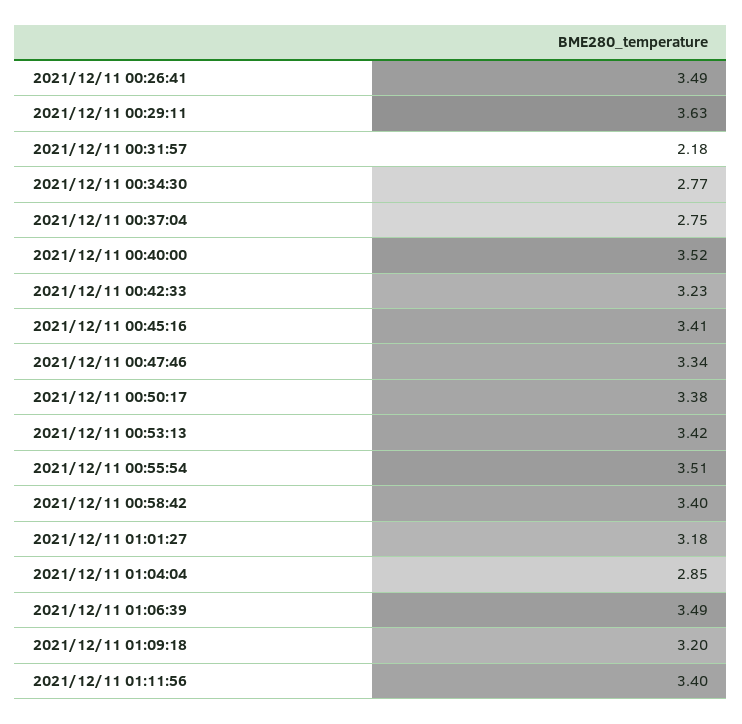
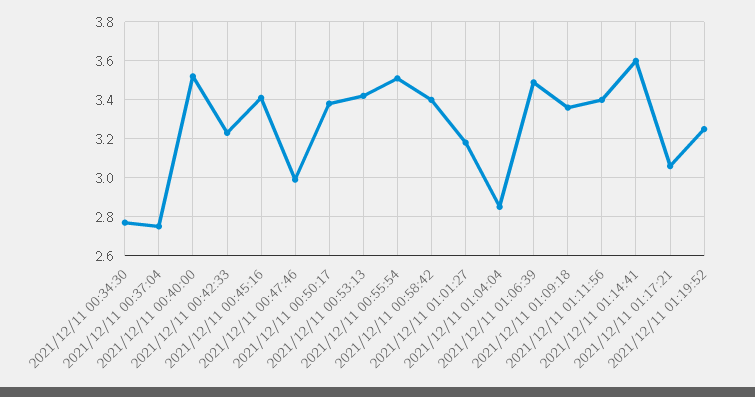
2021/12/11 00:26:41: 3.49 -> none
2021/12/11 00:29:11: 3.63 -> none
2021/12/11 00:31:57: 2.18 -> none
2021/12/11 00:47:46: 3.34 -> 3
2021/12/11 01:09:18: 3.2 -> 3.35
2021/12/11 01:14:41: none -> 3.6
2021/12/11 01:17:21: none -> 3.05
2021/12/11 01:19:52: none -> 3.25

